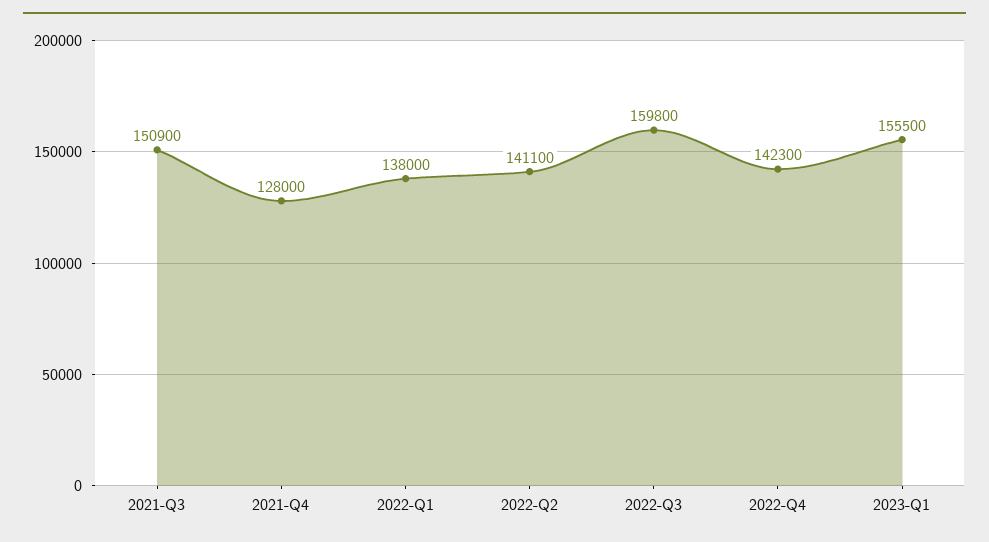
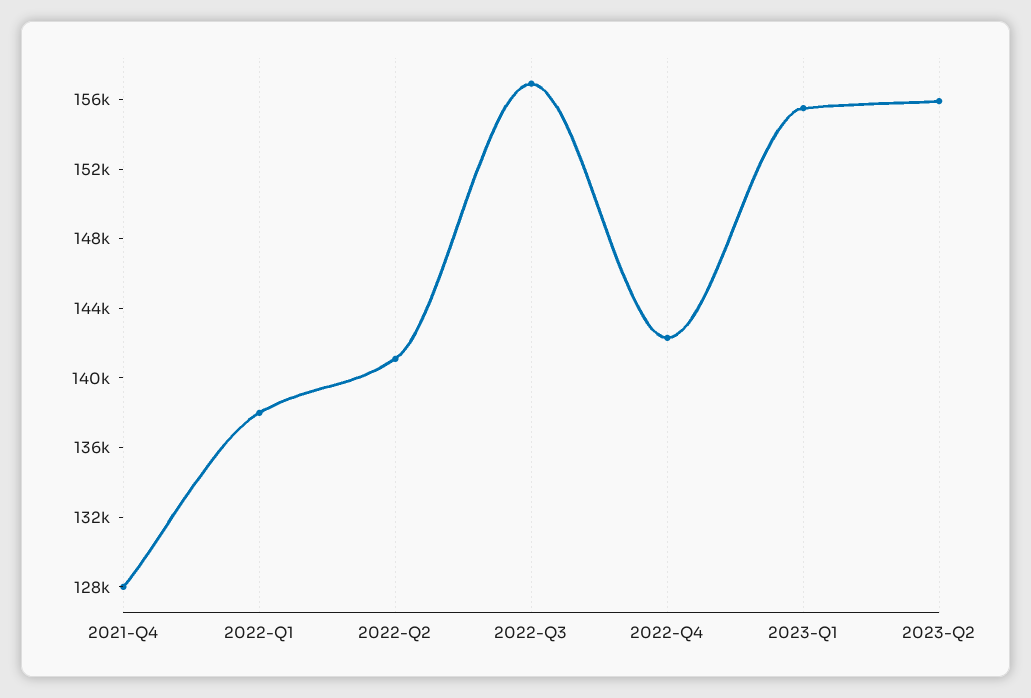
2021-Q3: 150900 -> none
2022-Q3: 159800 -> 157000
2023-Q2: none -> 156000

